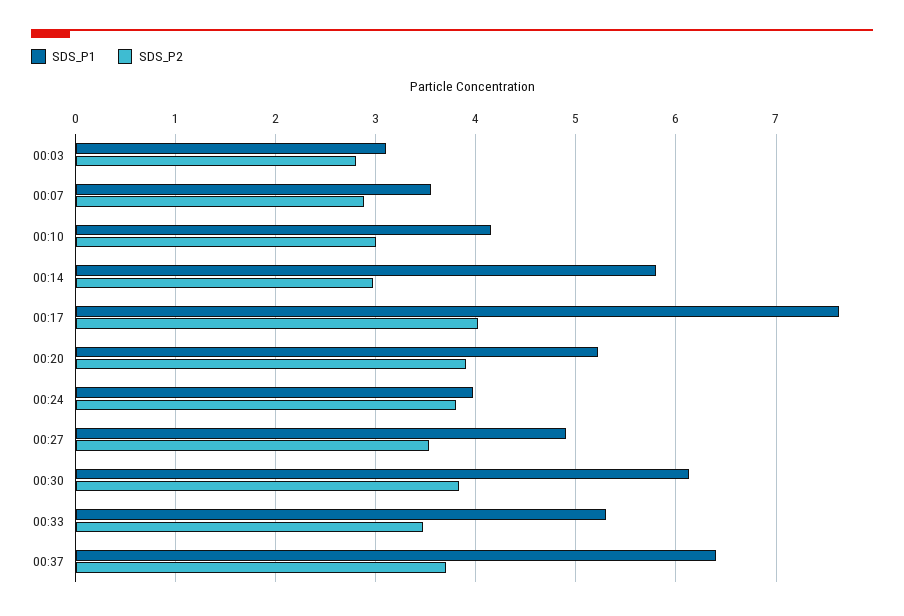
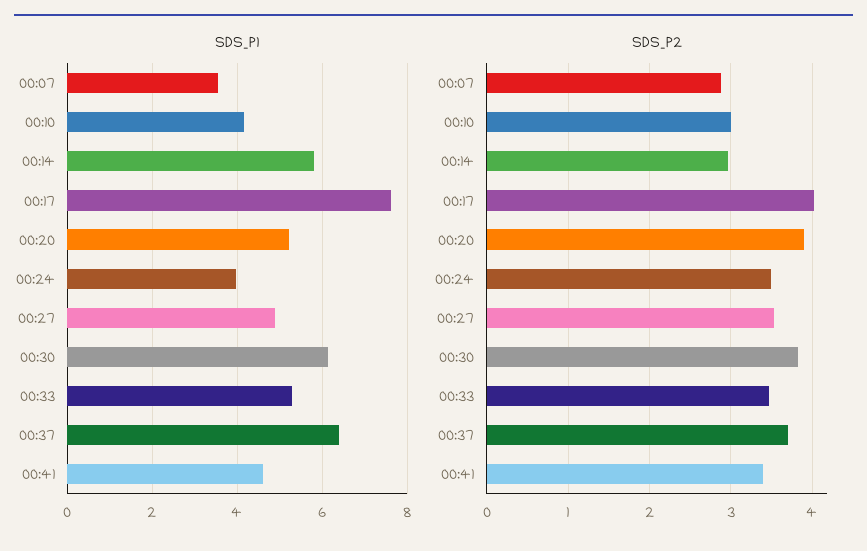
SDS_P1, 00:03: 3.1 -> none
SDS_P2, 00:03: 2.8 -> none
SDS_P2, 00:24: 3.8 -> 3.5
SDS_P1, 00:41: none -> 4.6
SDS_P2, 00:41: none -> 3.4

